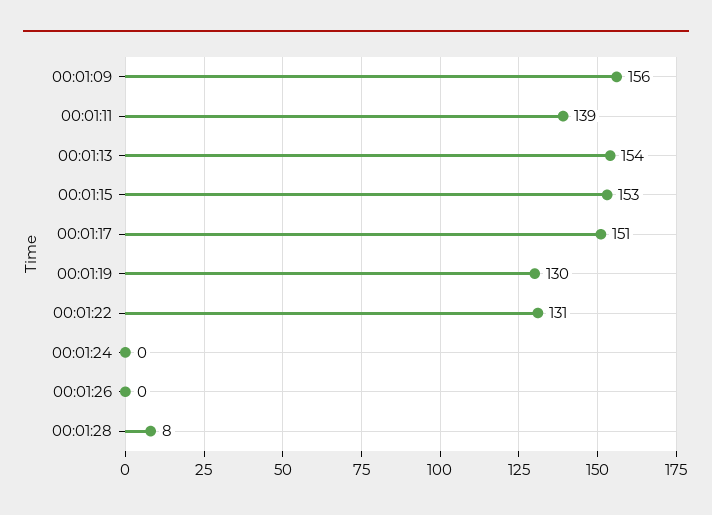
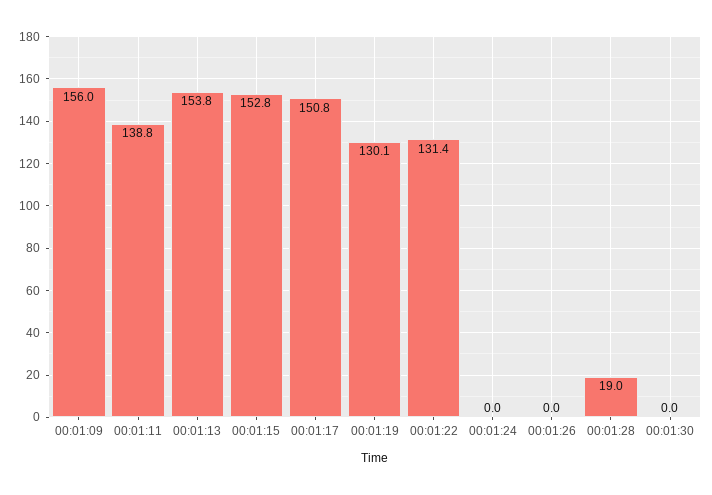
00:01:28: 8 -> 19
00:01:30: none -> 0

